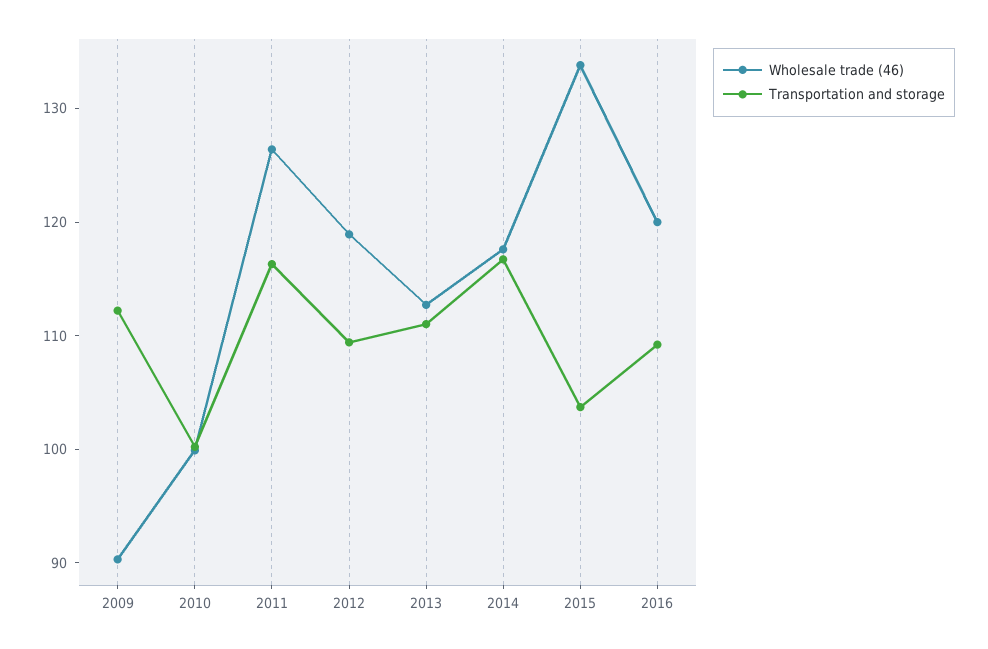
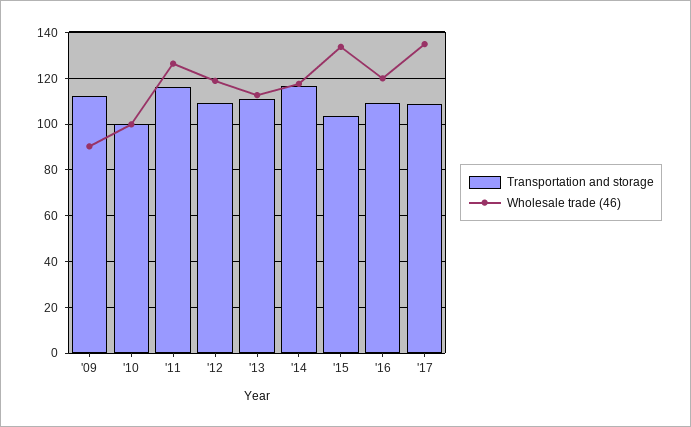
Transportation and storage, '17: none -> 110
Wholesale trade (46), '17: none -> 135

